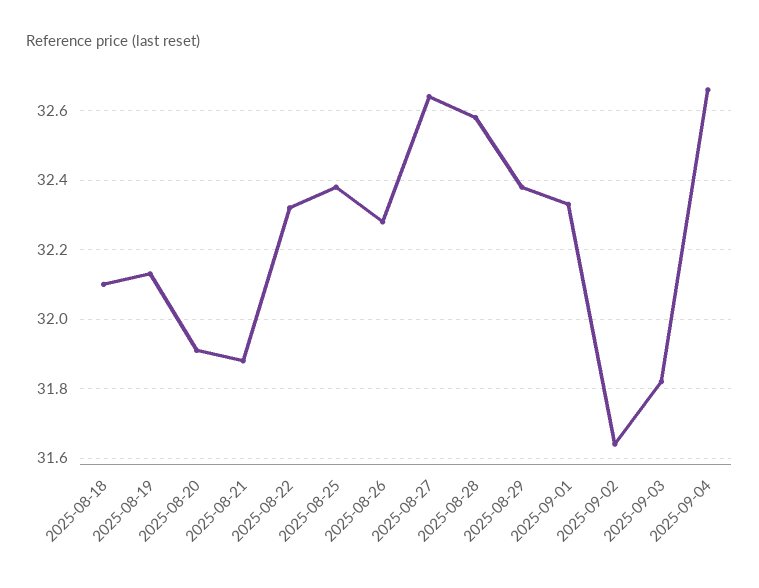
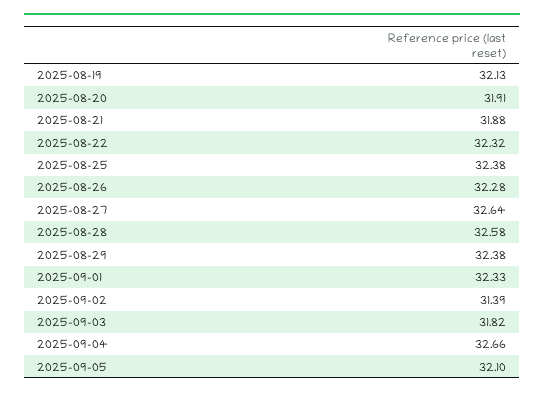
2025-08-18: 32.1 -> none
2025-09-02: 31.65 -> 31.39
2025-09-05: none -> 32.1

